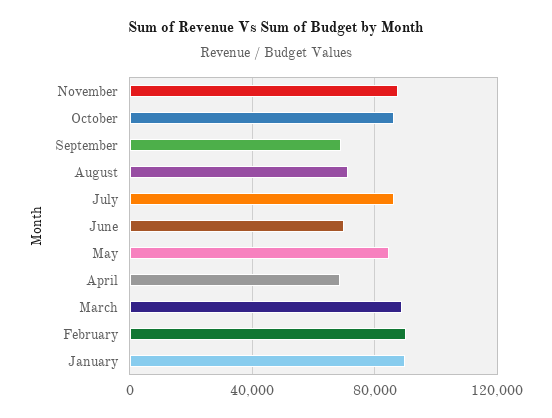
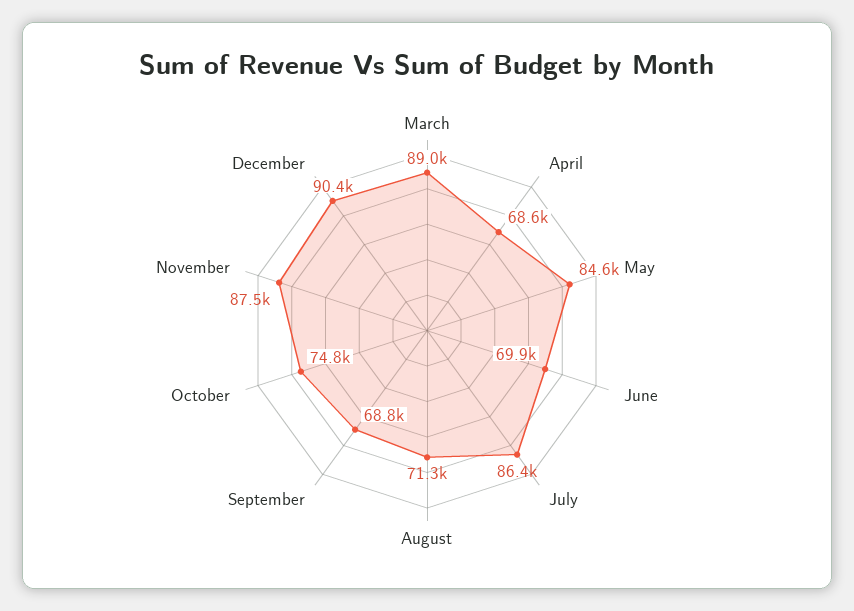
October: 85000 -> 74800
February: 90000 -> none
January: 90000 -> none
December: none -> 90400

